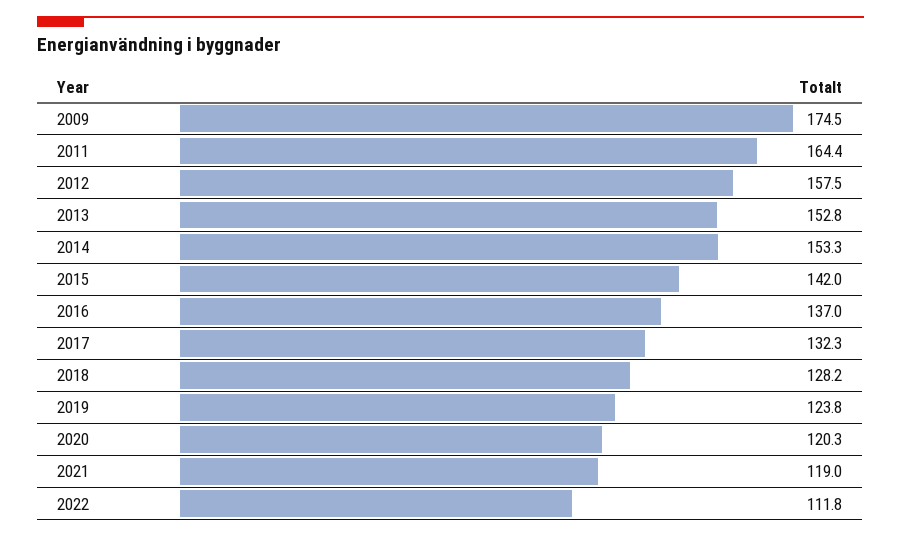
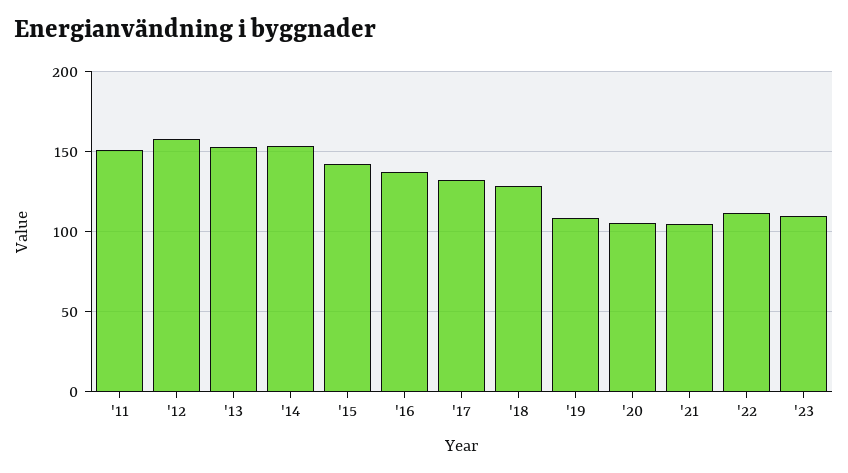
2009: 174.5 -> none
2011: 164.4 -> 150
2019: 123.8 -> 110
2020: 120.3 -> 105
2021: 119 -> 105
'23: none -> 110

